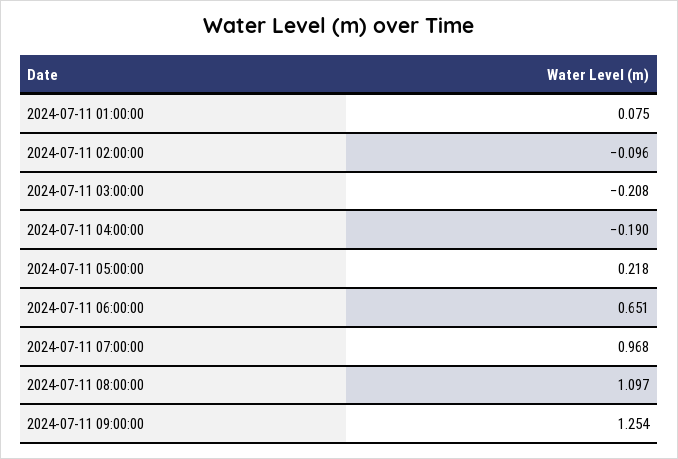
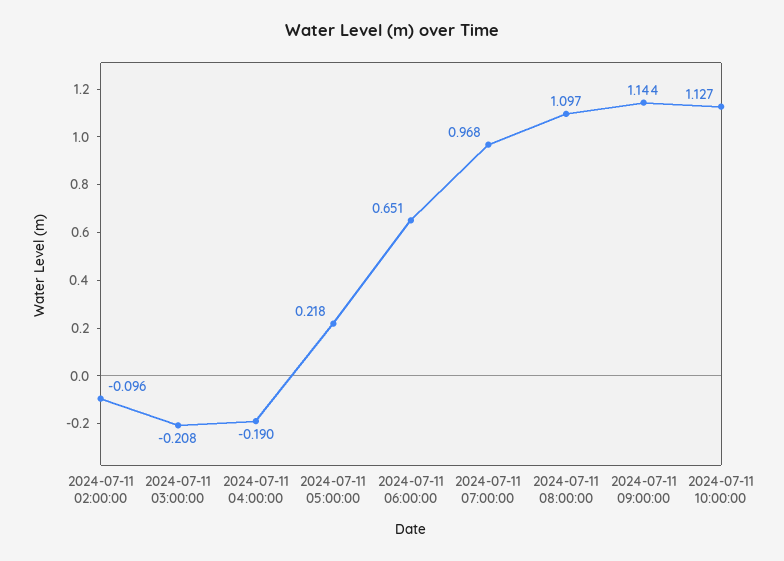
2024-07-11 01:00:00: 0.075 -> none
2024-07-11 09:00:00: 1.254 -> 1.144
2024-07-11 10:00:00: none -> 1.127

